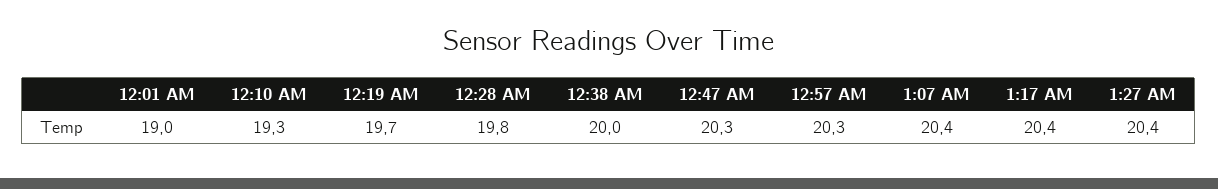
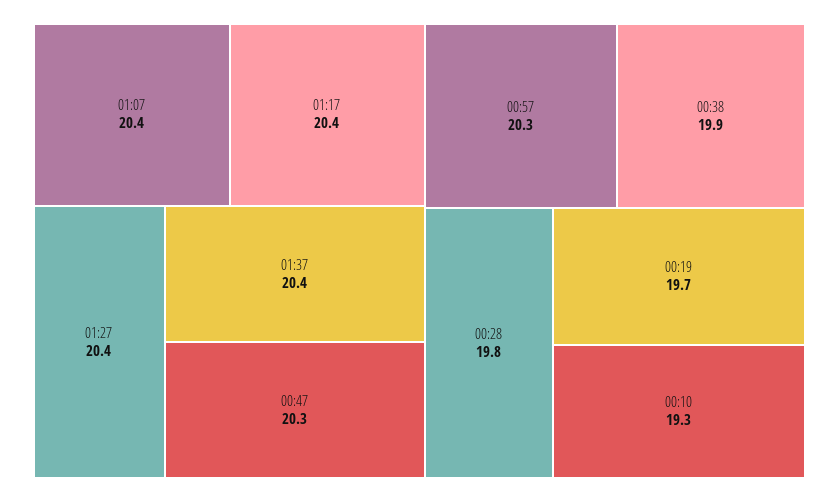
12:01 AM: 19 -> none
12:38 AM: 20 -> 19.9
01:37: none -> 20.4

